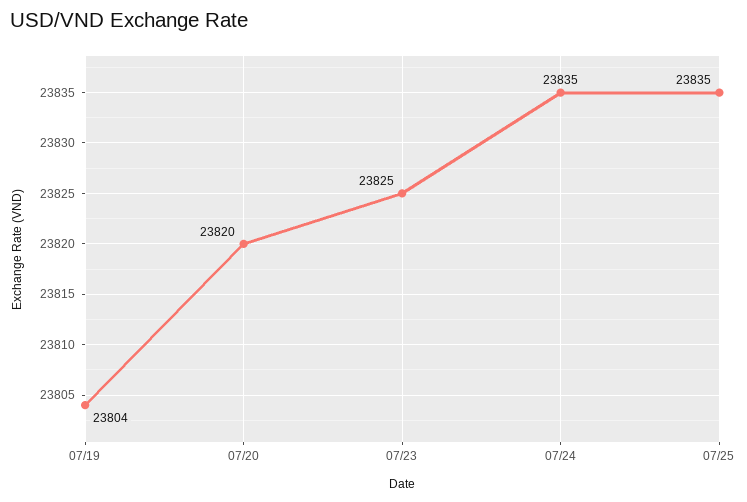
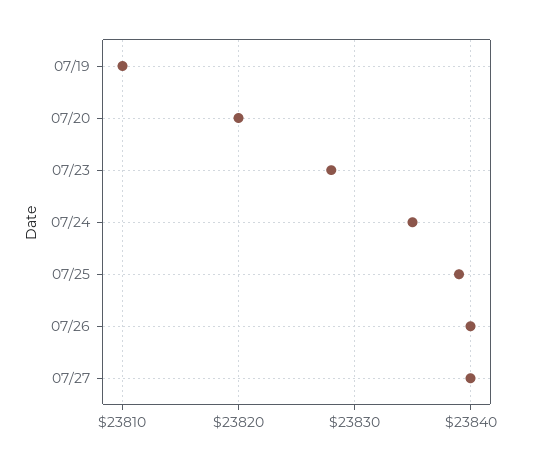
07/19: 23804 -> 23810
07/23: 23825 -> 23828
07/25: 23835 -> 23839
07/26: none -> 23840
07/27: none -> 23840

